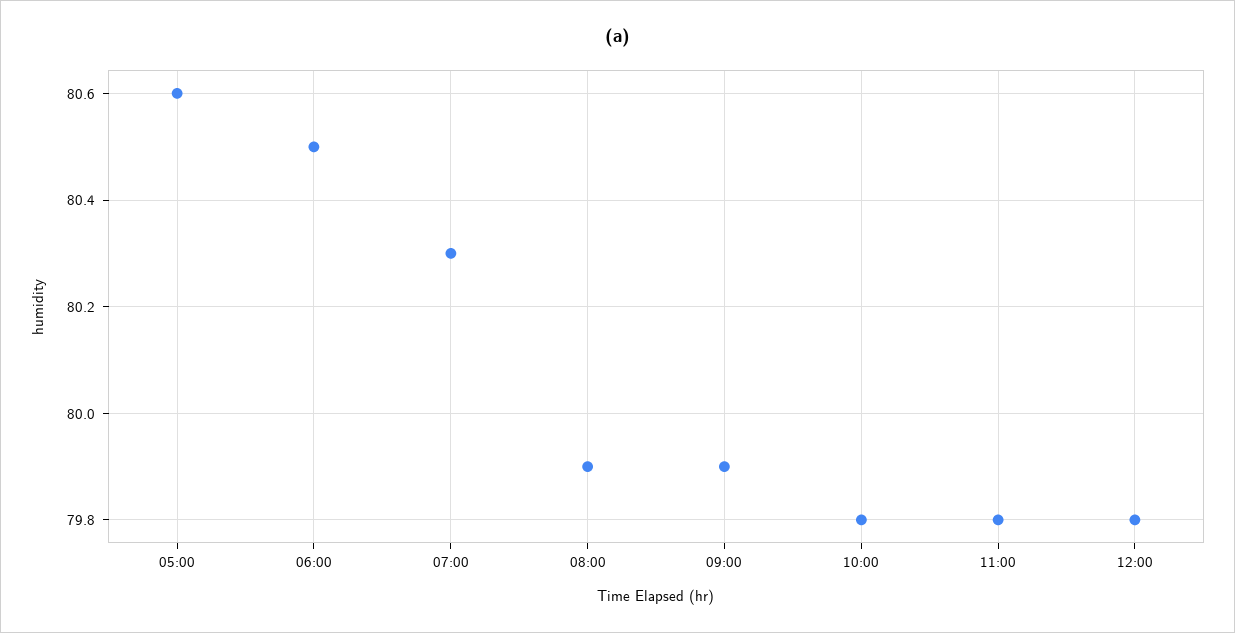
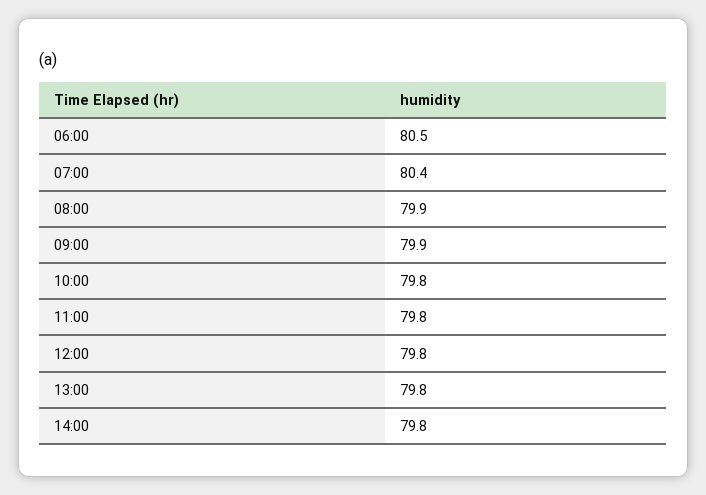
05:00: 80.6 -> none
07:00: 80.3 -> 80.4
13:00: none -> 79.8
14:00: none -> 79.8

